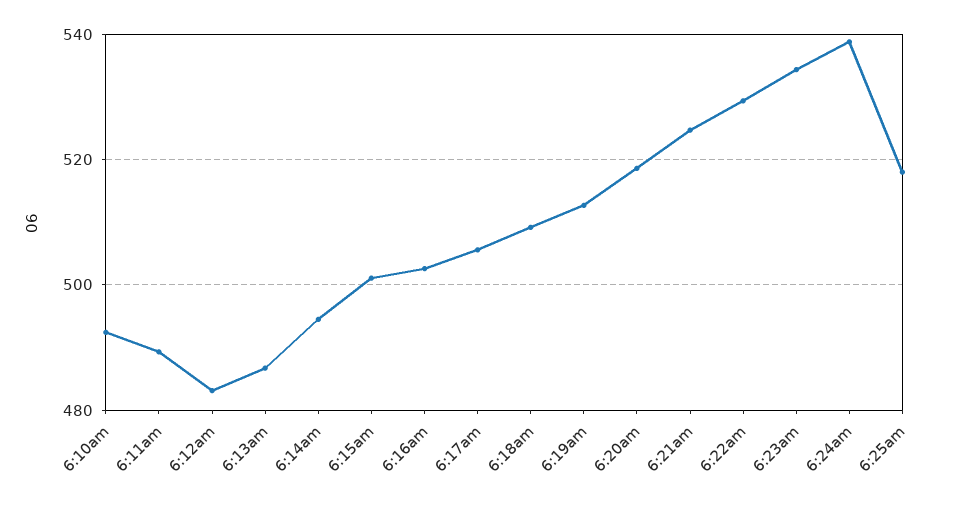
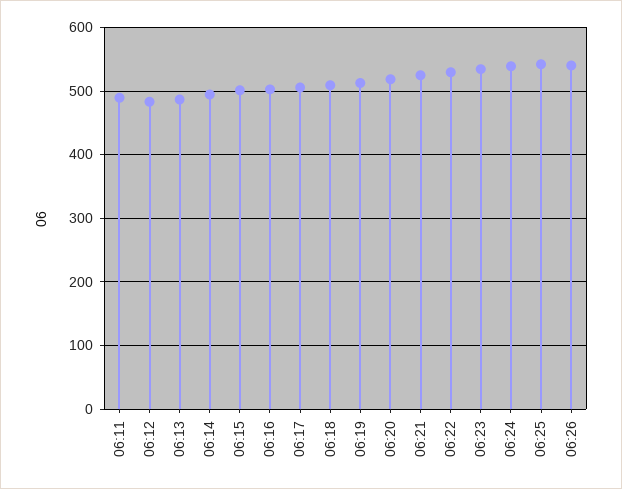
6:10am: 492 -> none
6:25am: 518 -> 540
06:26: none -> 540

